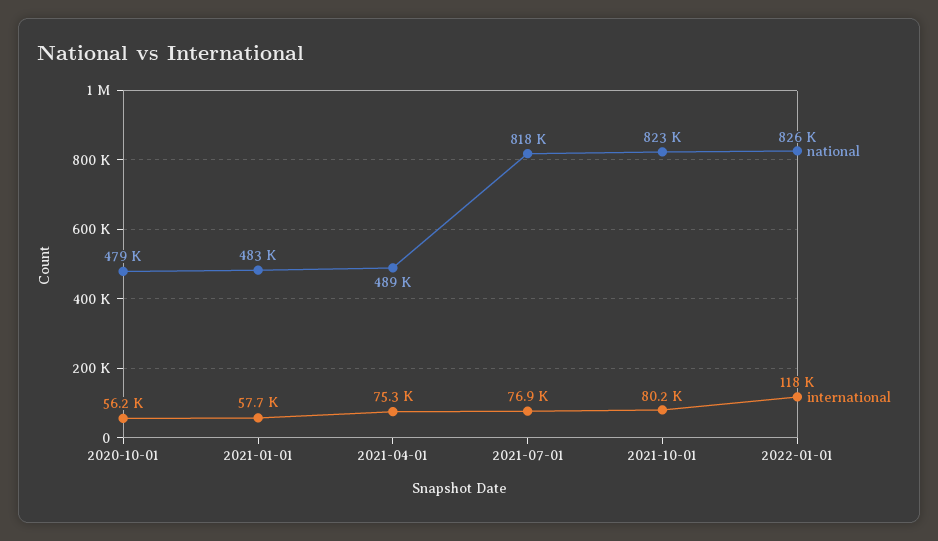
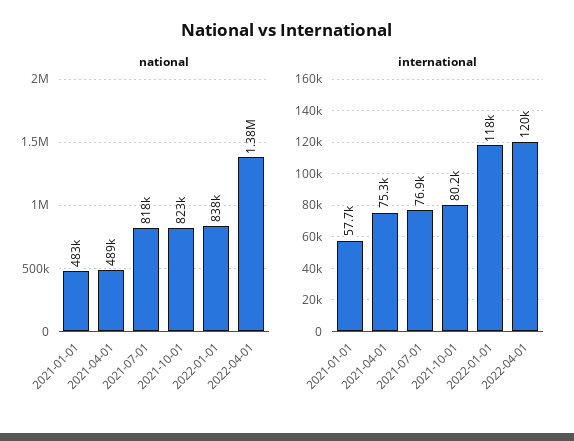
national, 2020-10-01: 479000 -> none
international, 2020-10-01: 56200 -> none
national, 2022-01-01: 826000 -> 838000
national, 2022-04-01: none -> 1380000
international, 2022-04-01: none -> 120000

